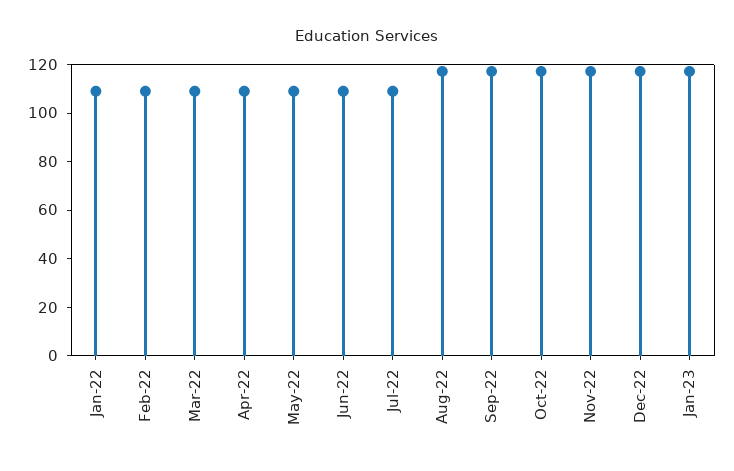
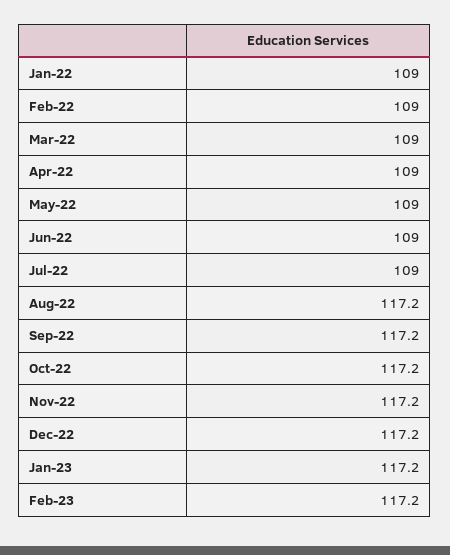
Feb-23: none -> 117.2

